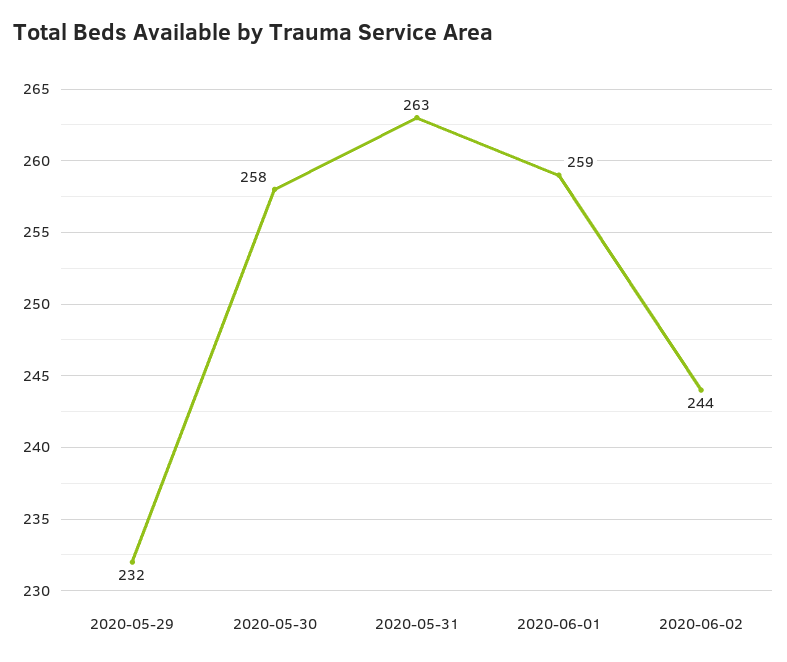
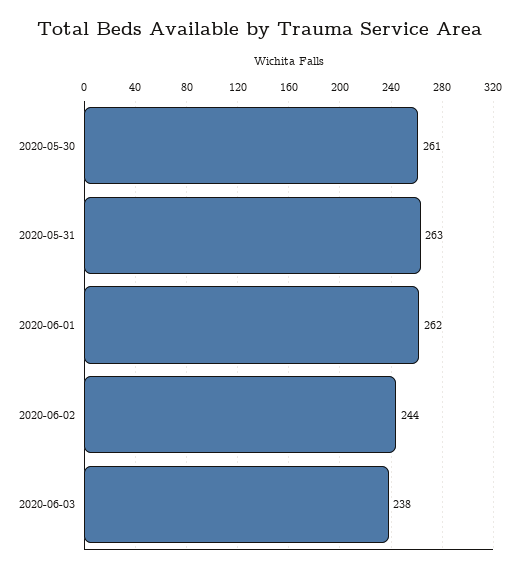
2020-05-29: 232 -> none
2020-05-30: 258 -> 261
2020-06-01: 259 -> 262
2020-06-03: none -> 238

